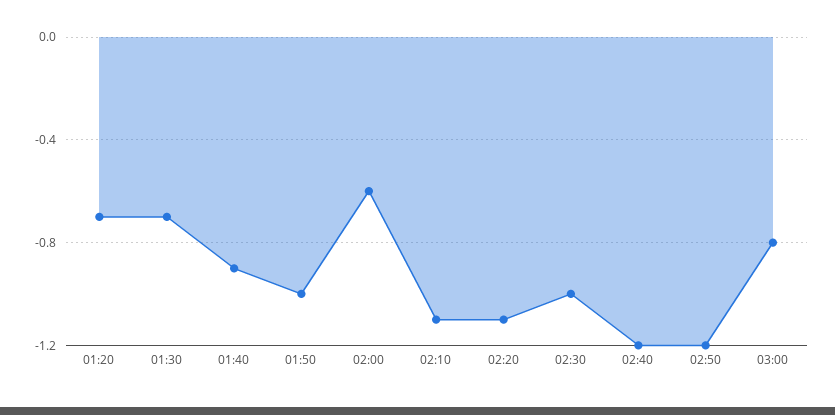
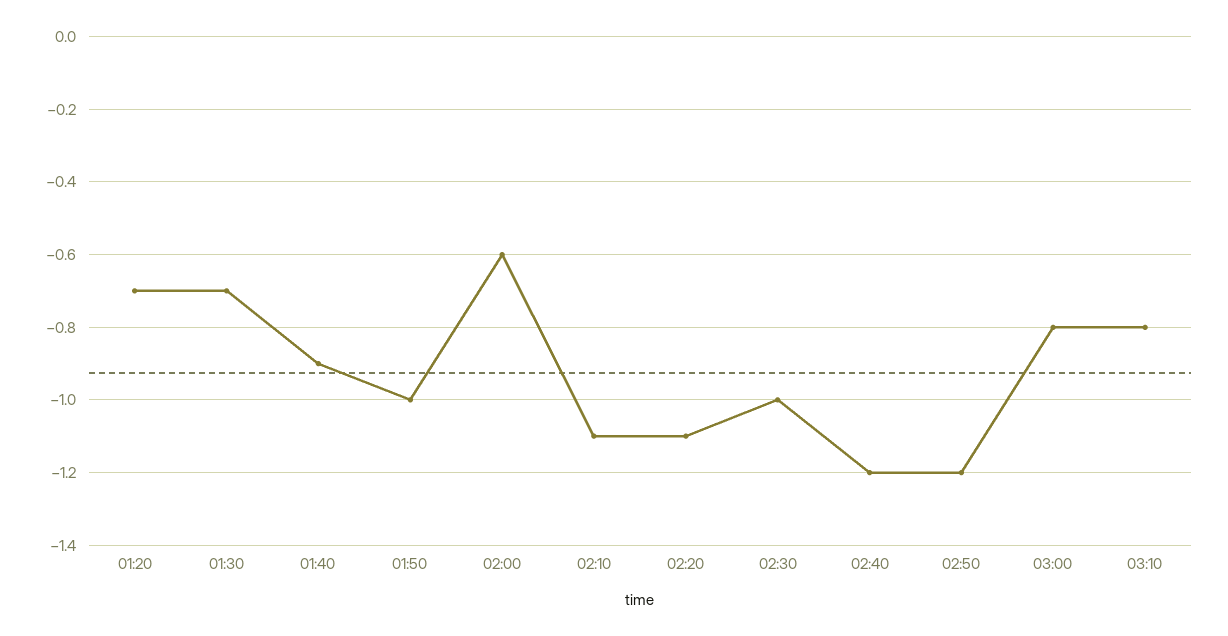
03:10: none -> -0.8

